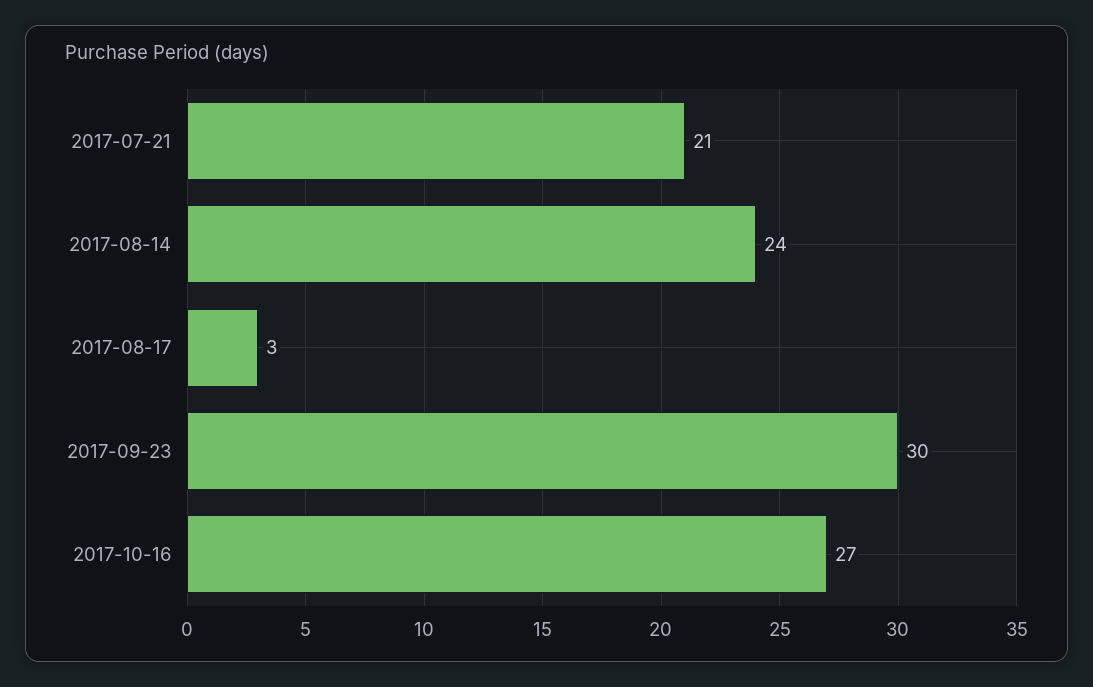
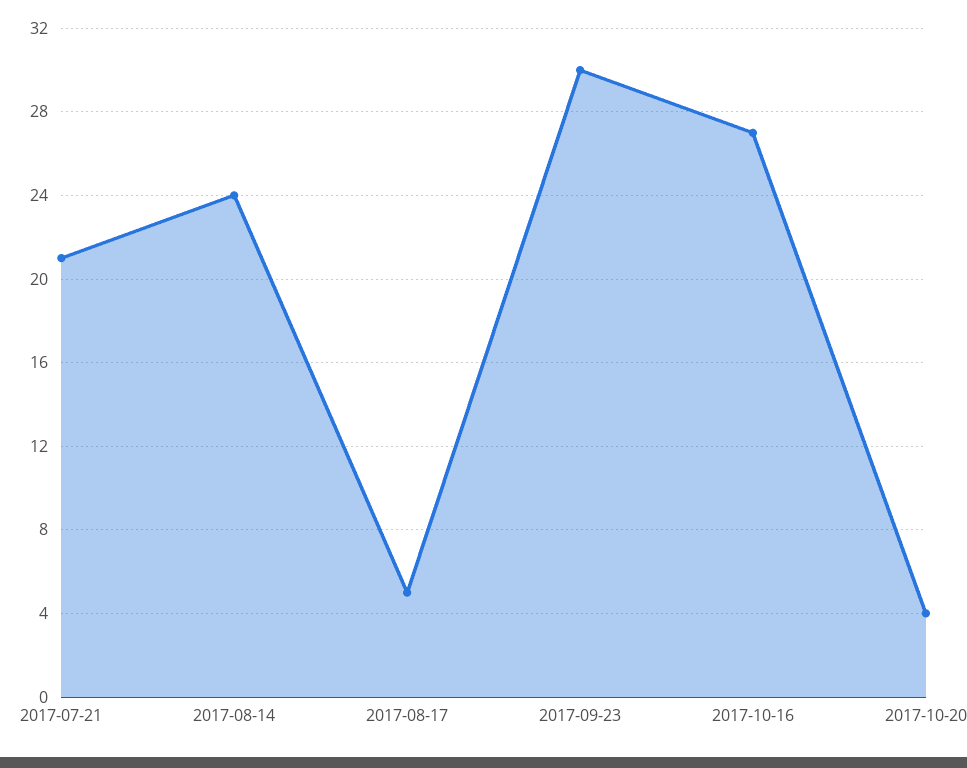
2017-08-17: 3 -> 5
2017-10-20: none -> 4

